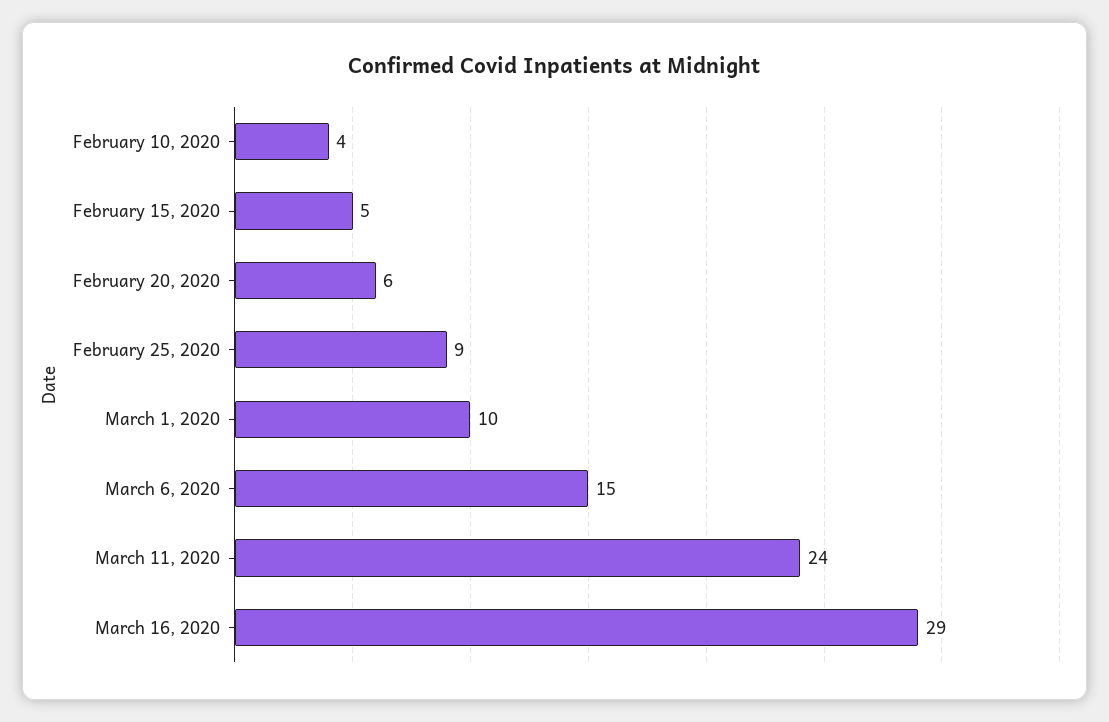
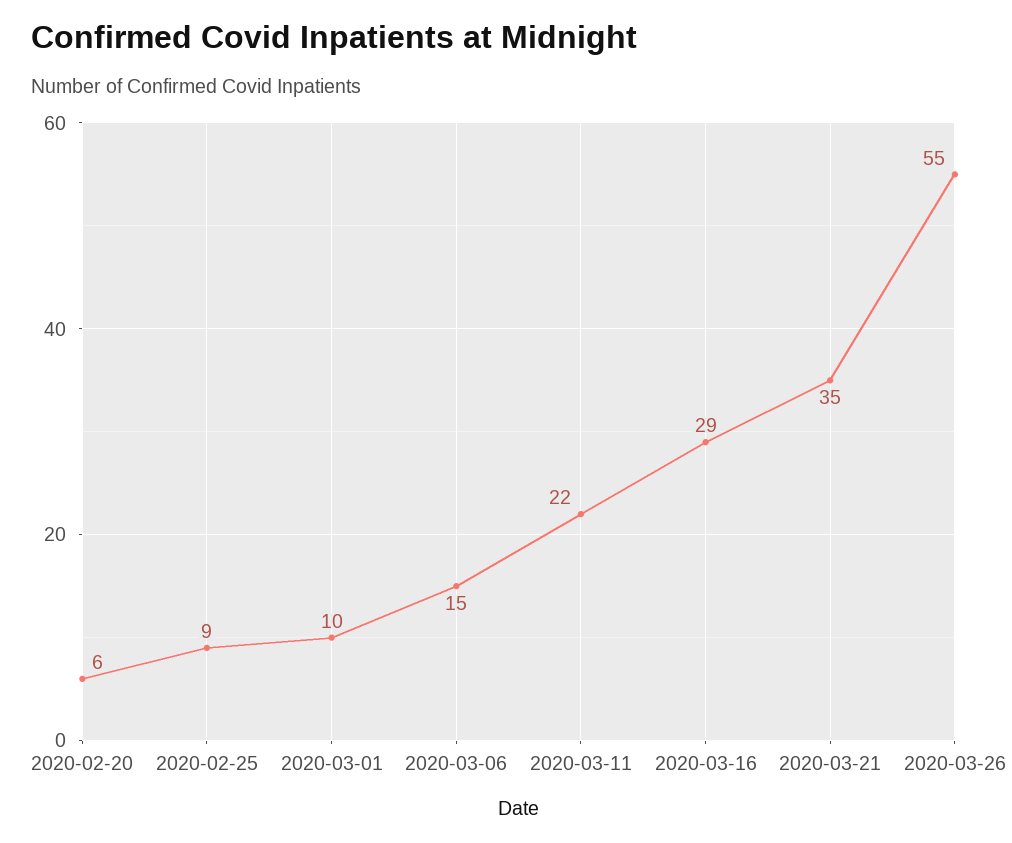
February 10, 2020: 4 -> none
February 15, 2020: 5 -> none
March 11, 2020: 24 -> 22
2020-03-21: none -> 35
2020-03-26: none -> 55

